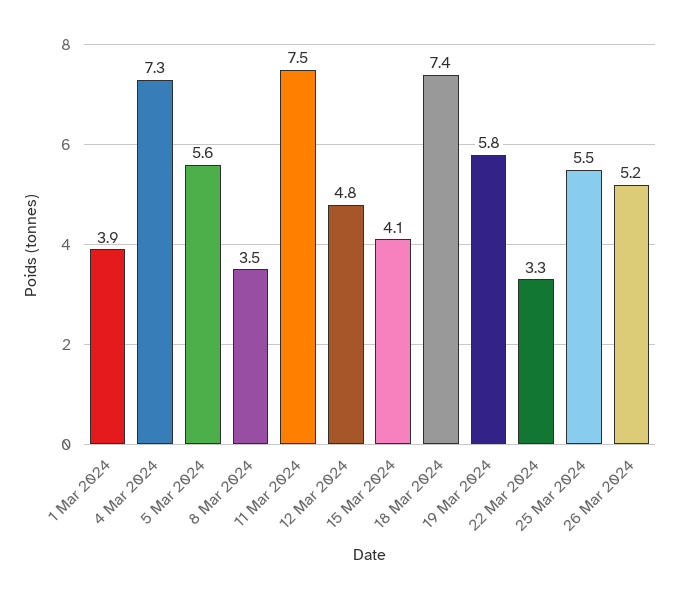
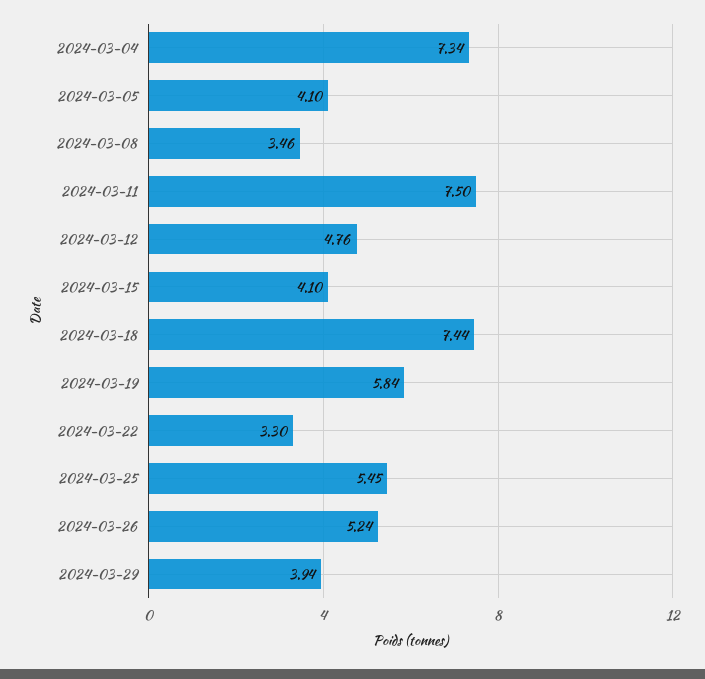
1 Mar 2024: 3.9 -> none
5 Mar 2024: 5.6 -> 4.1
2024-03-29: none -> 3.94

